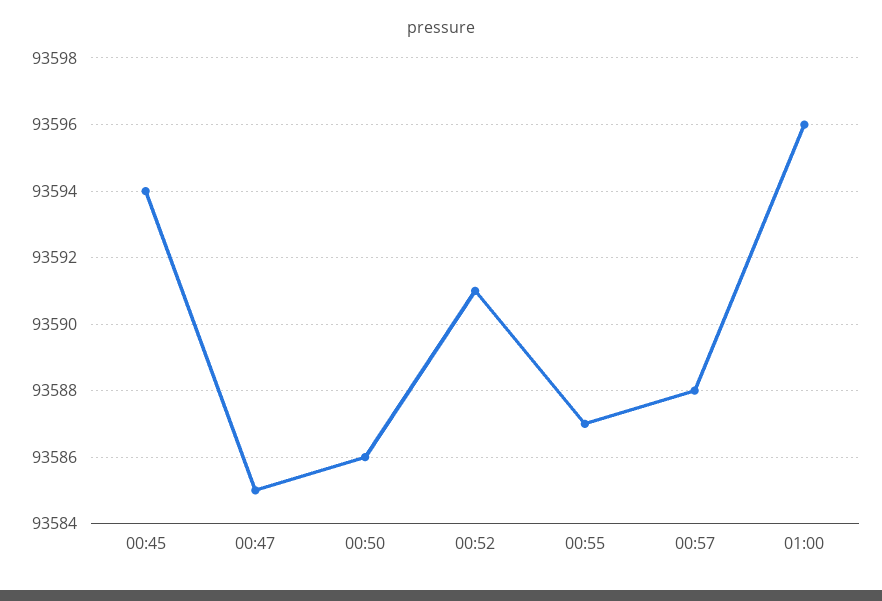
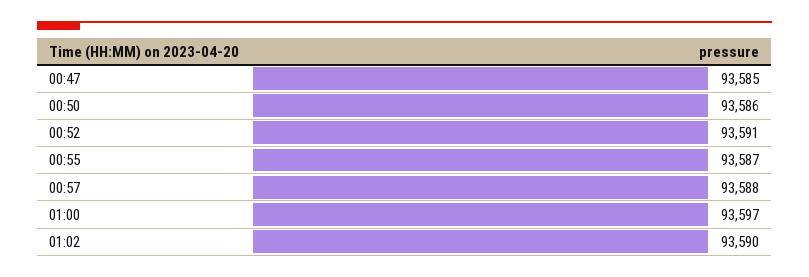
00:45: 93594 -> none
01:00: 93596 -> 93597
01:02: none -> 93590

